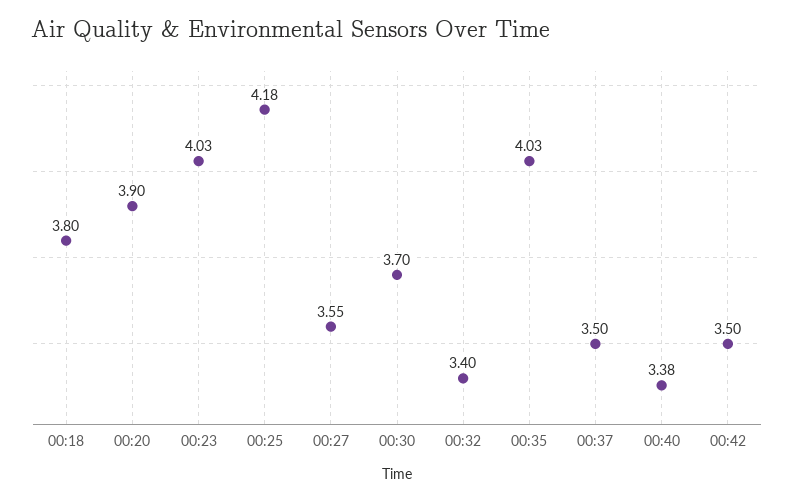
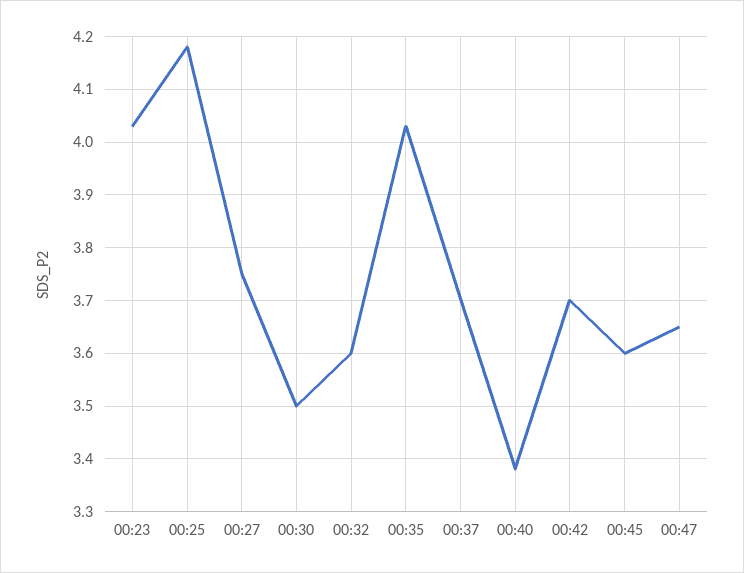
00:18: 3.8 -> none
00:20: 3.9 -> none
00:27: 3.55 -> 3.75
00:30: 3.7 -> 3.5
00:32: 3.4 -> 3.6
00:37: 3.5 -> 3.7
00:42: 3.5 -> 3.7
00:45: none -> 3.6
00:47: none -> 3.65

